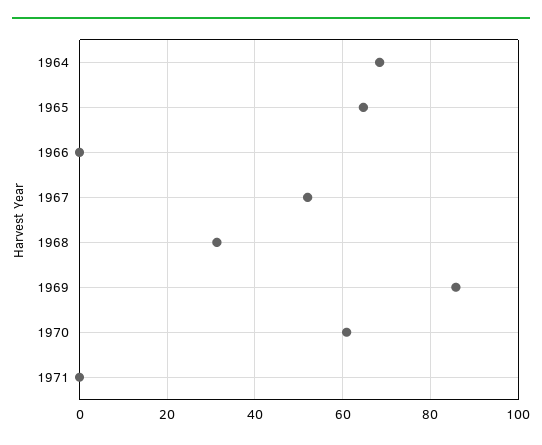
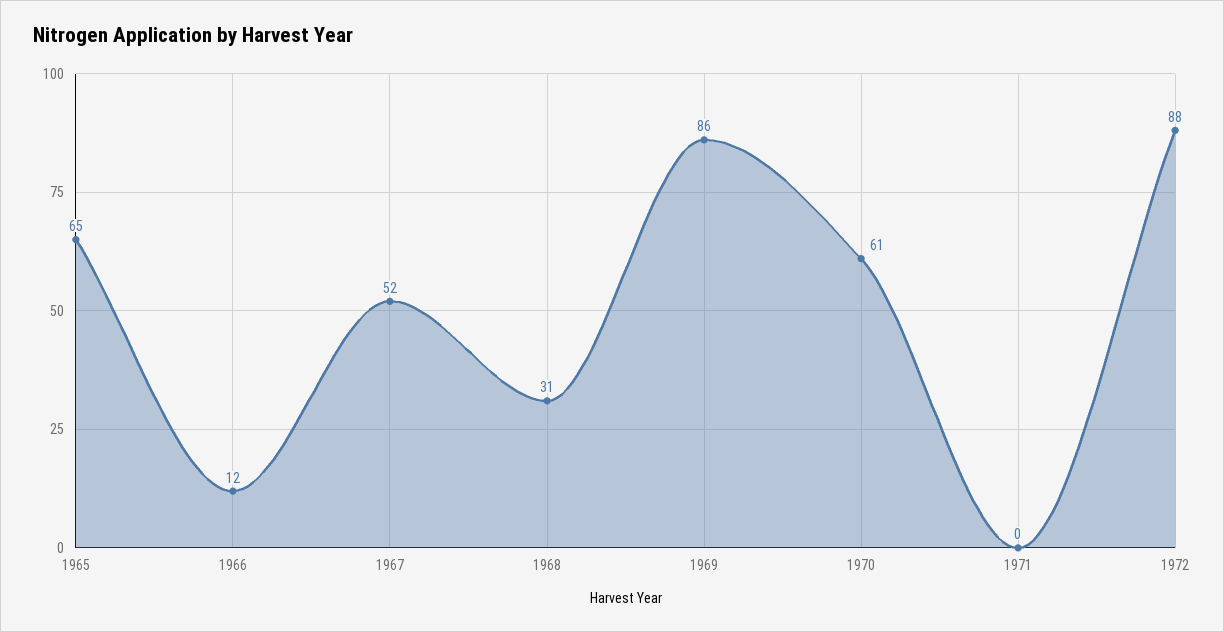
1964: 68 -> none
1966: 0 -> 12
1972: none -> 88

